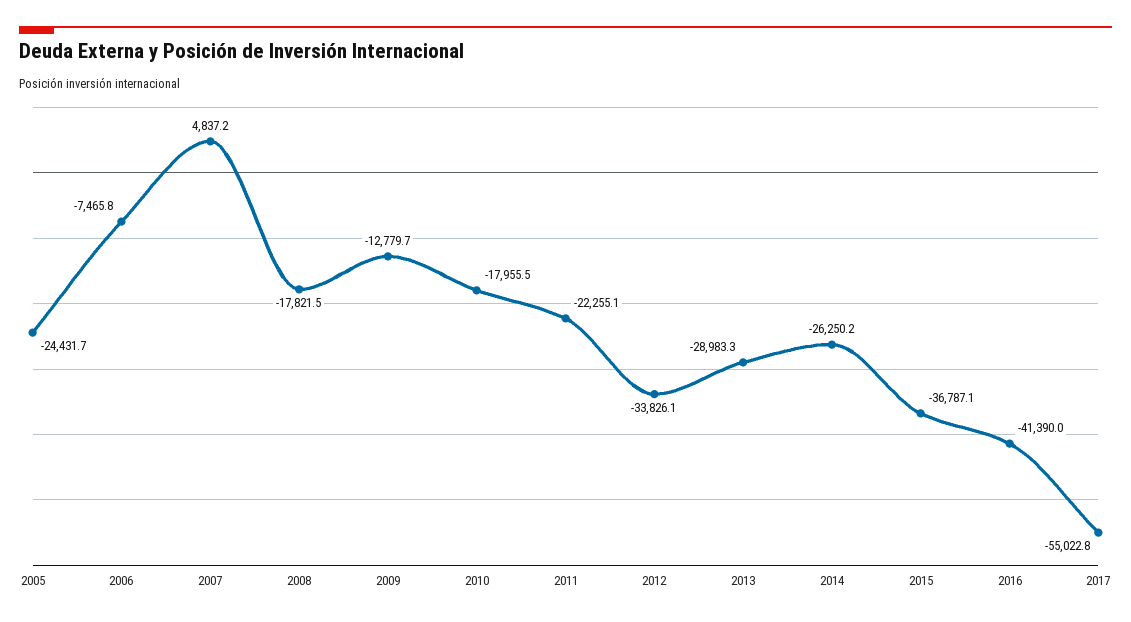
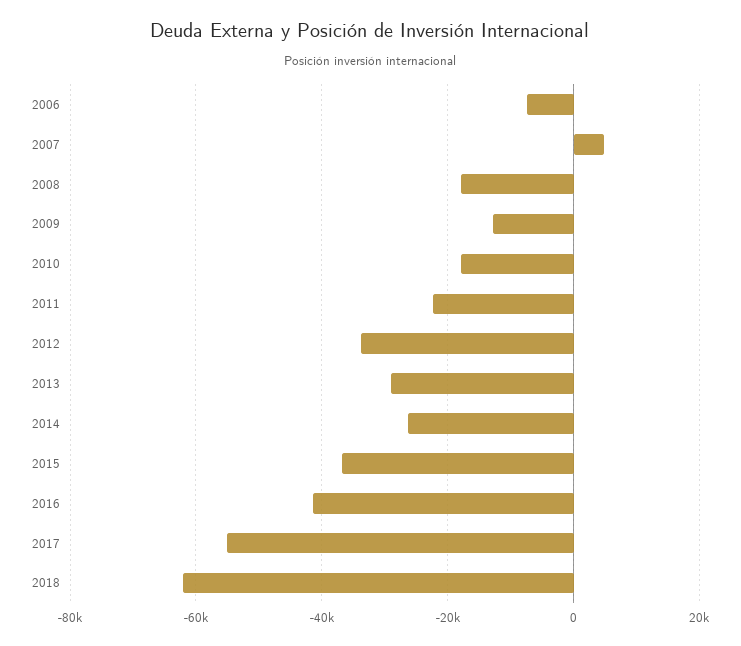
2005: -24431.7 -> none
2018: none -> -62000

